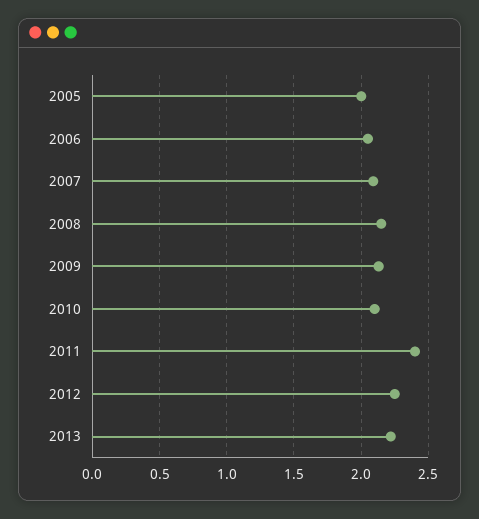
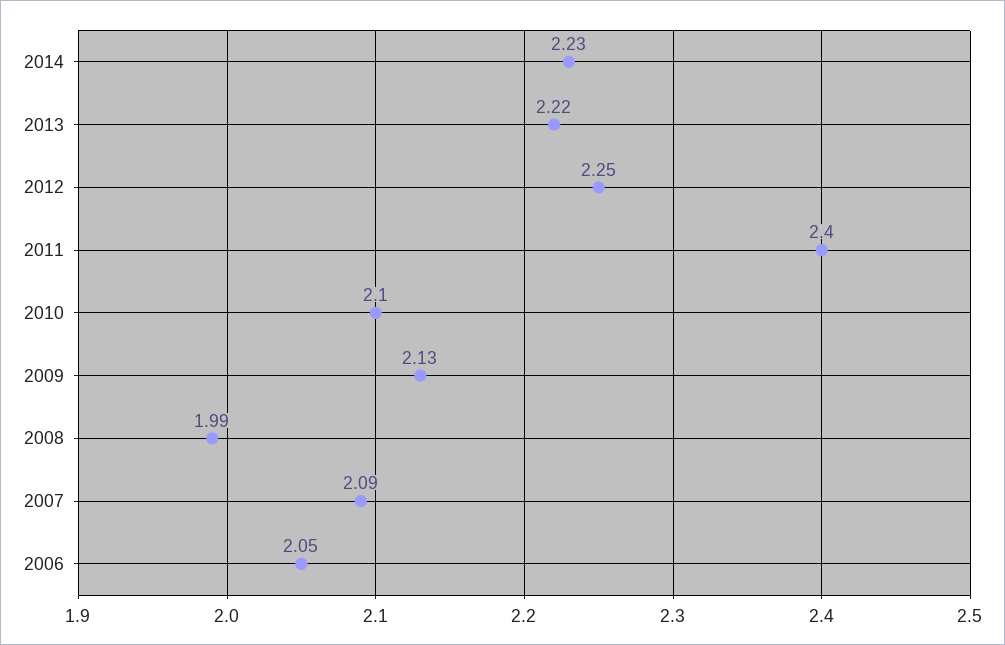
2005: 2 -> none
2008: 2.15 -> 1.99
2014: none -> 2.23

